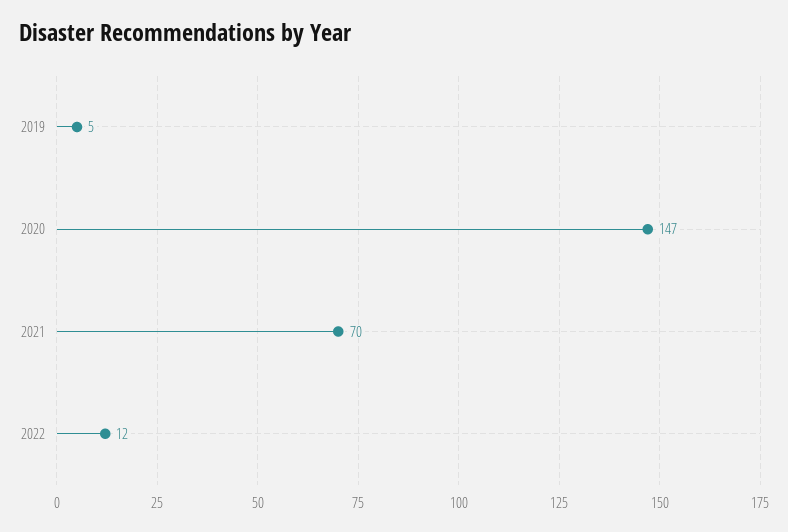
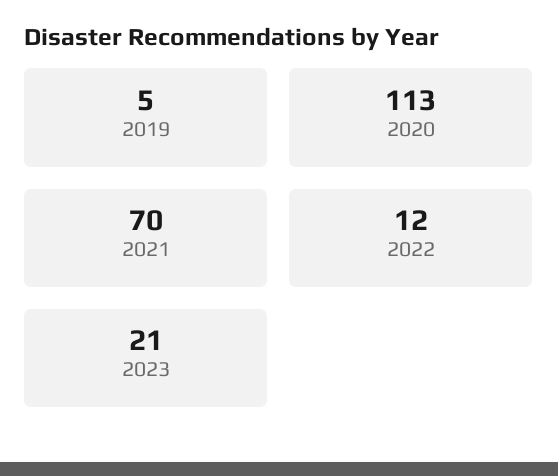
2020: 147 -> 113
2023: none -> 21

